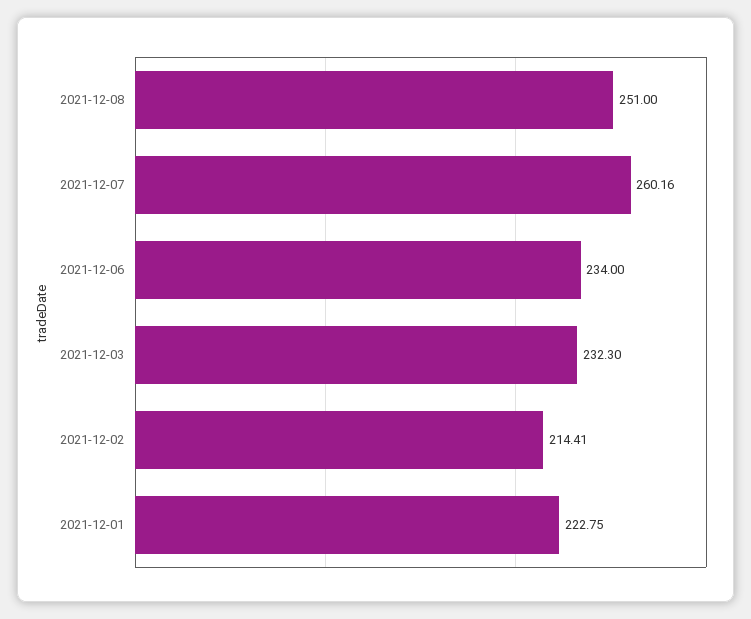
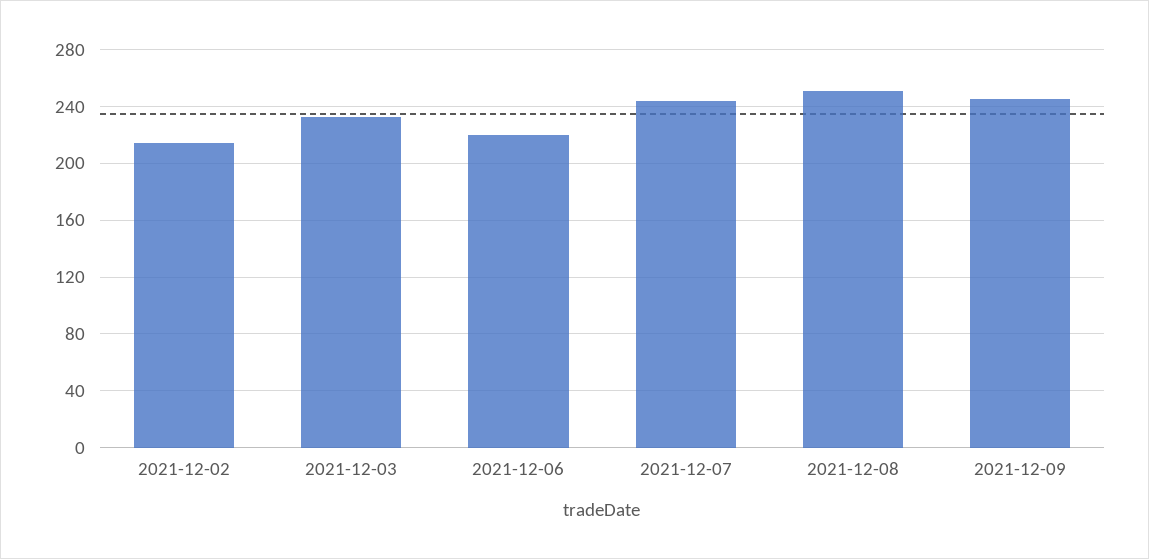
2021-12-07: 260.16 -> 245
2021-12-06: 234 -> 220
2021-12-01: 222.75 -> none
2021-12-09: none -> 245

